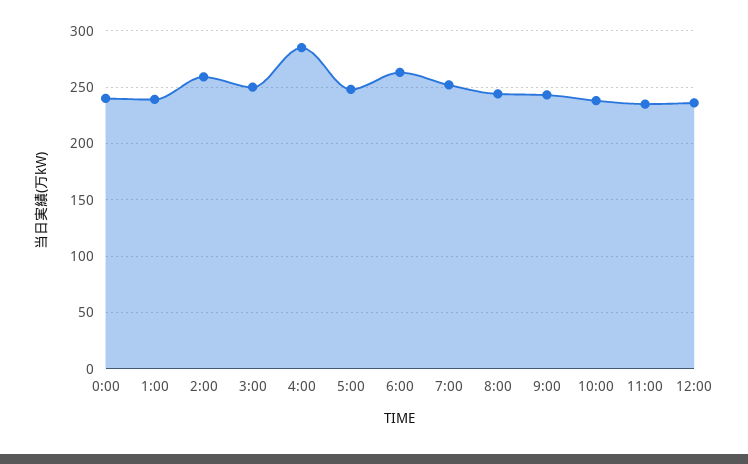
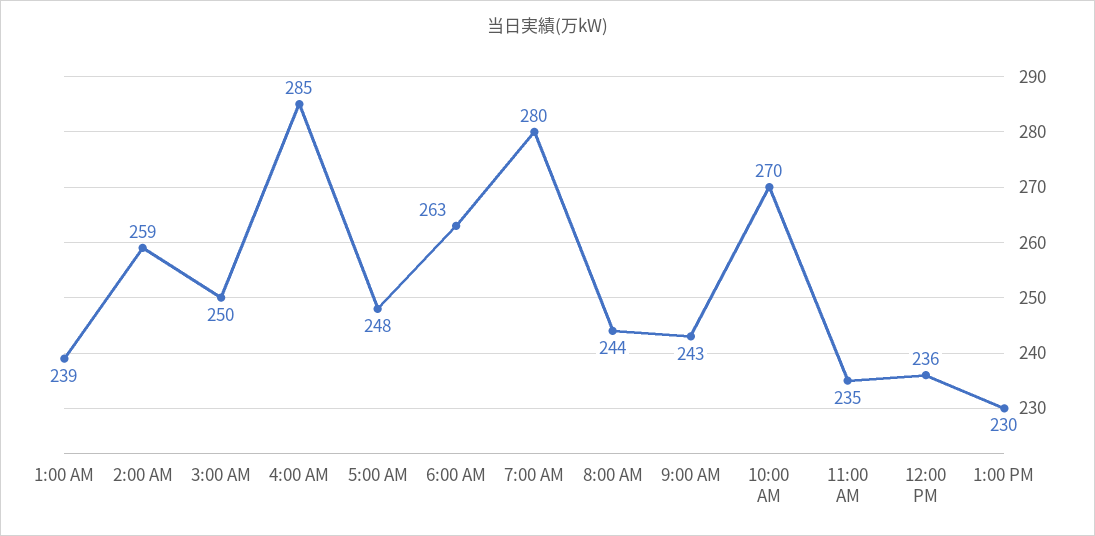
0:00: 240 -> none
7:00: 250 -> 280
10:00: 240 -> 270
1:00 PM: none -> 230

